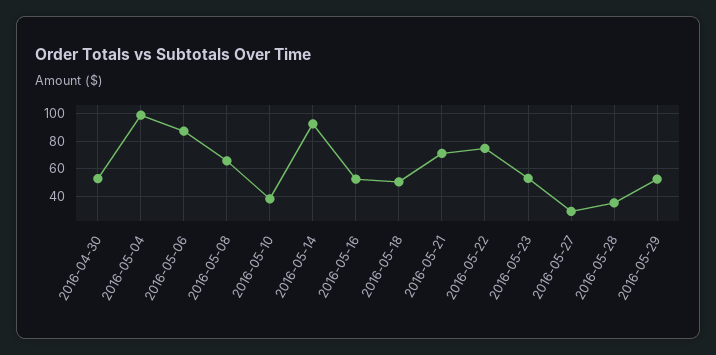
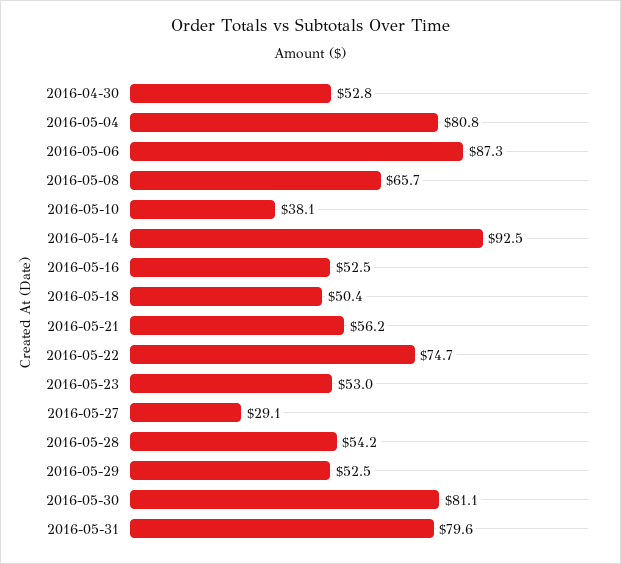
2016-05-04: 100 -> 80.8
2016-05-21: 70 -> 56.2
2016-05-28: 35 -> 54.2
2016-05-30: none -> 81.1
2016-05-31: none -> 79.6

